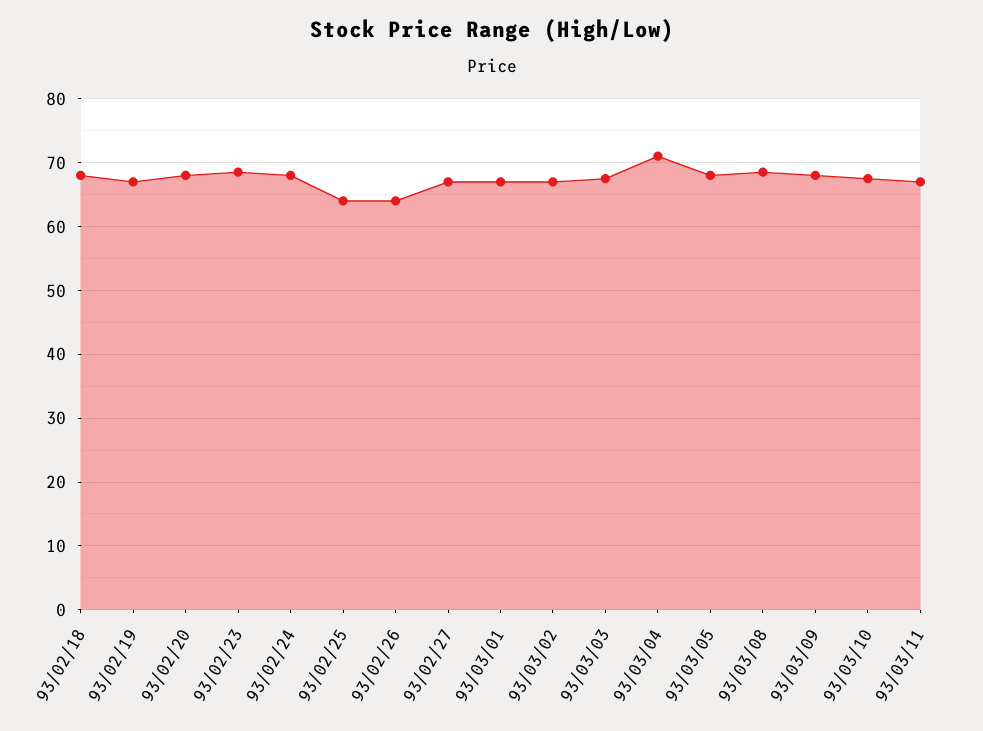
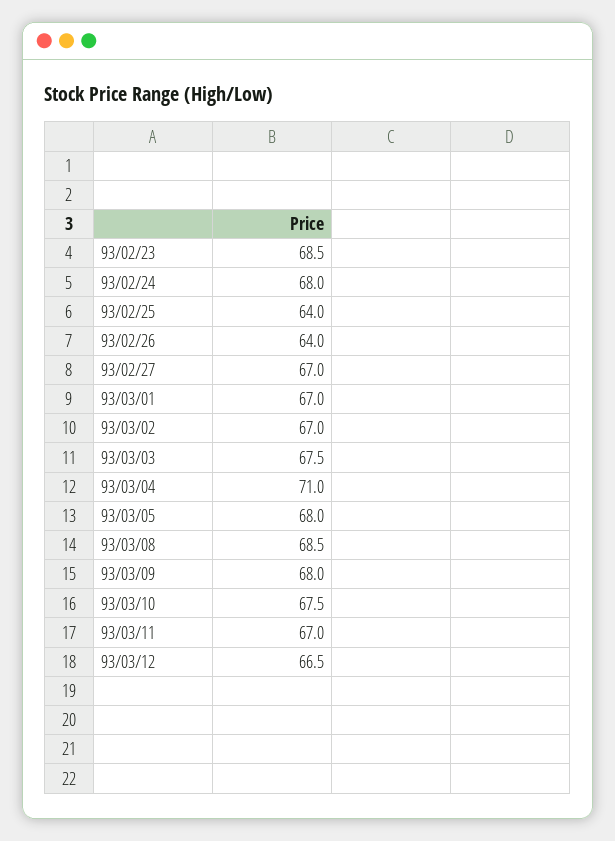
93/02/18: 68 -> none
93/02/19: 67 -> none
93/02/20: 68 -> none
93/03/12: none -> 66.5

